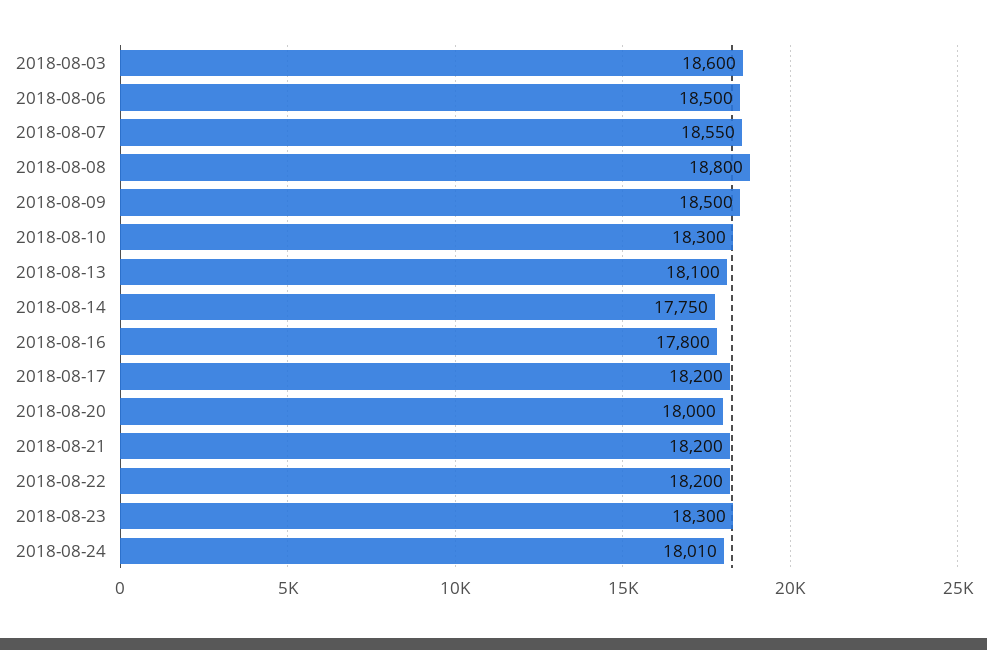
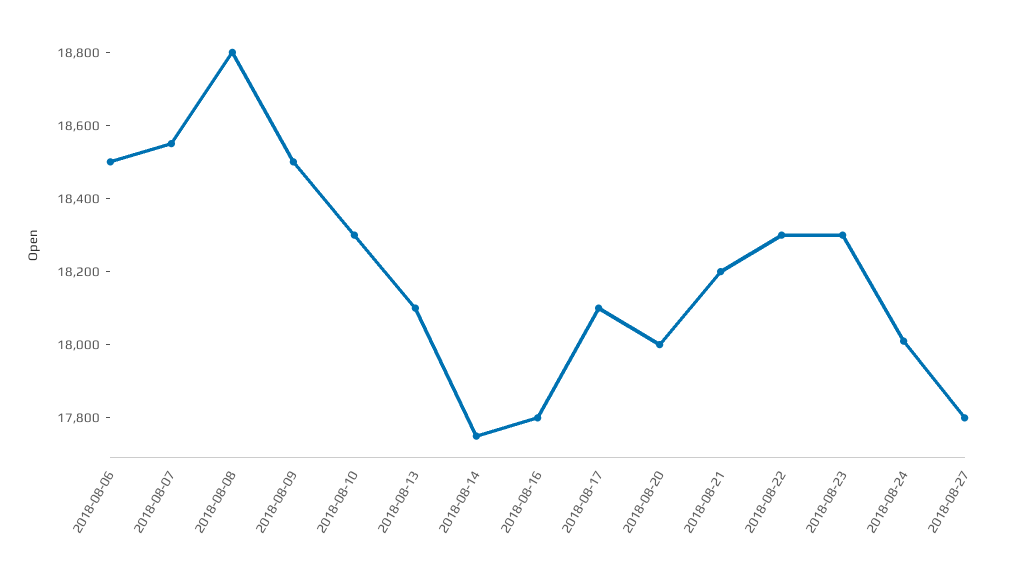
2018-08-03: 18600 -> none
2018-08-17: 18200 -> 18100
2018-08-22: 18200 -> 18300
2018-08-27: none -> 17800

